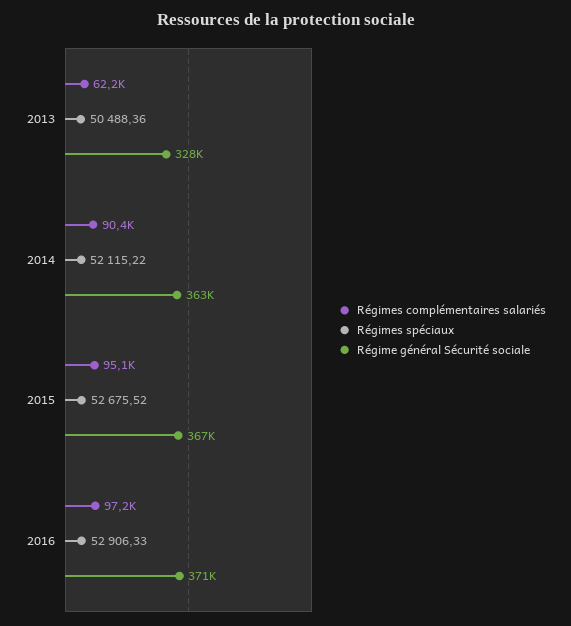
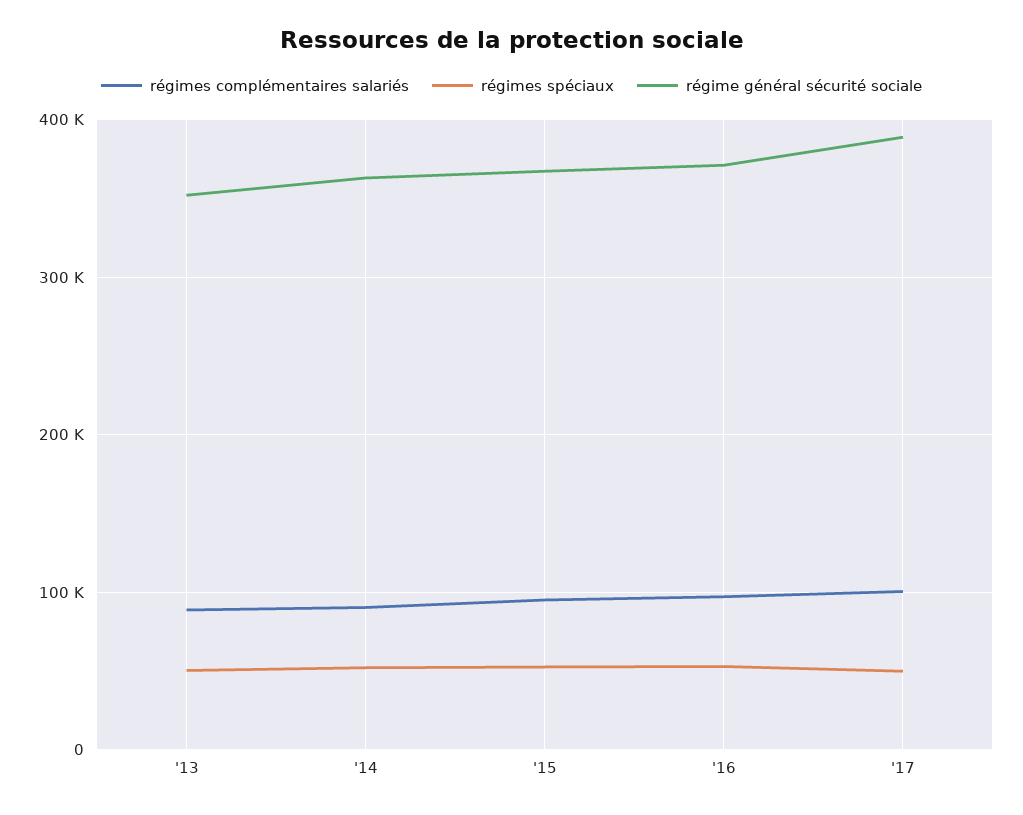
Régimes complémentaires salariés, 2013: 62200 -> 90000
Régime général Sécurité sociale, 2013: 328000 -> 350000
Régimes complémentaires salariés, '17: none -> 100000
Régimes spéciaux, '17: none -> 50000
Régime général Sécurité sociale, '17: none -> 390000

